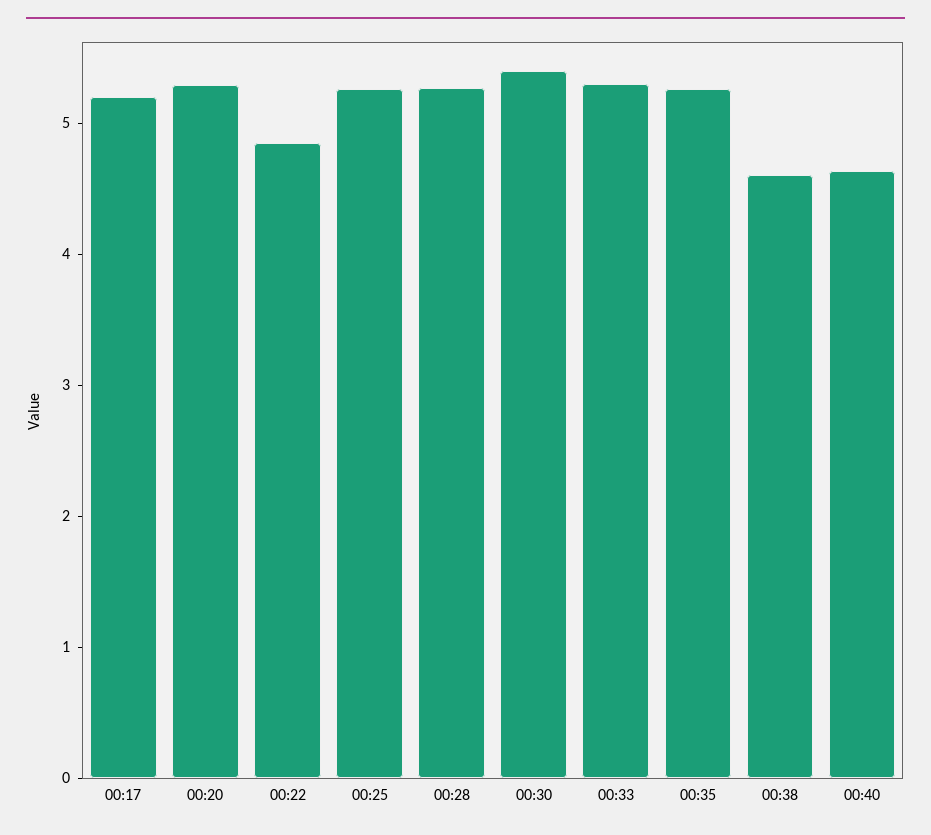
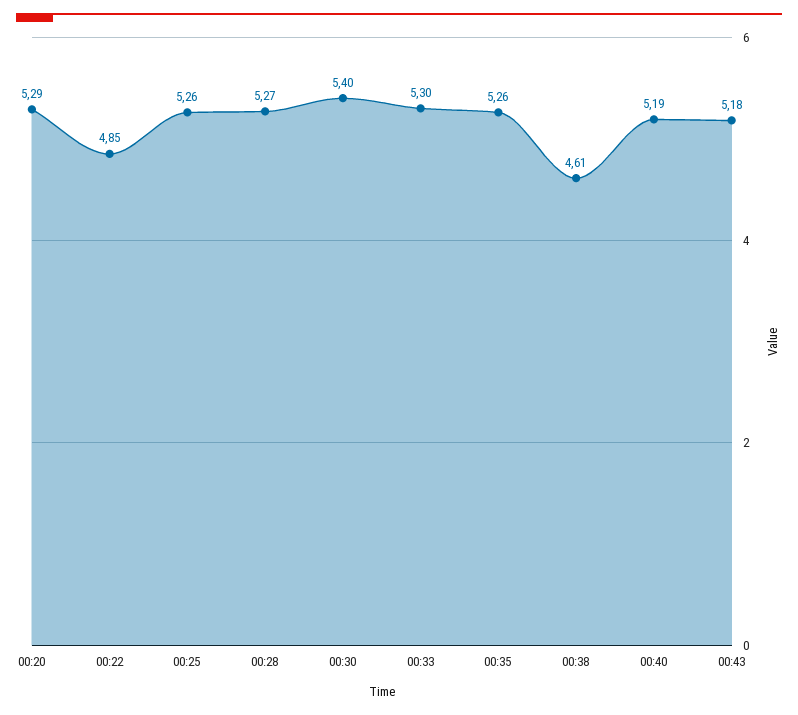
00:17: 5.2 -> none
00:40: 4.6 -> 5.19
00:43: none -> 5.18

